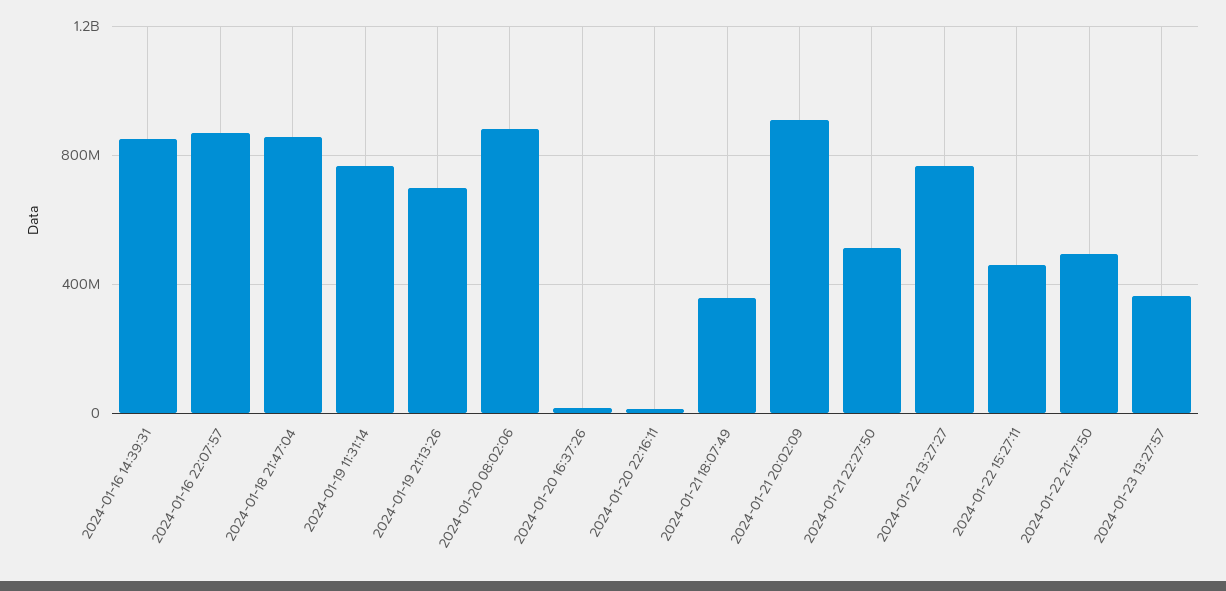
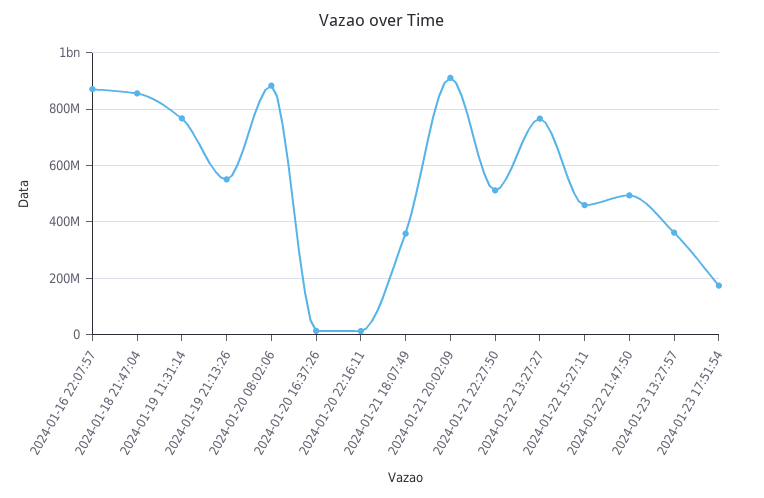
2024-01-16 14:39:31: 850000000 -> none
2024-01-19 21:13:26: 700000000 -> 550000000
2024-01-23 17:51:54: none -> 175000000

